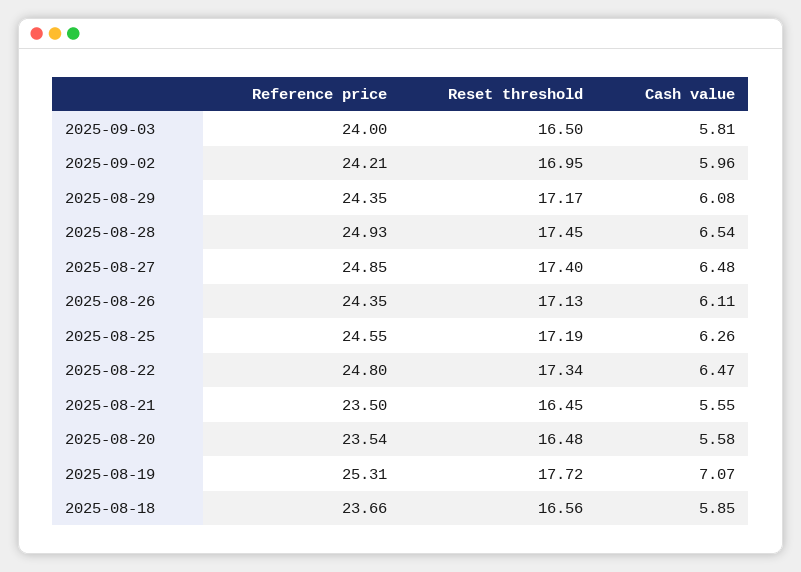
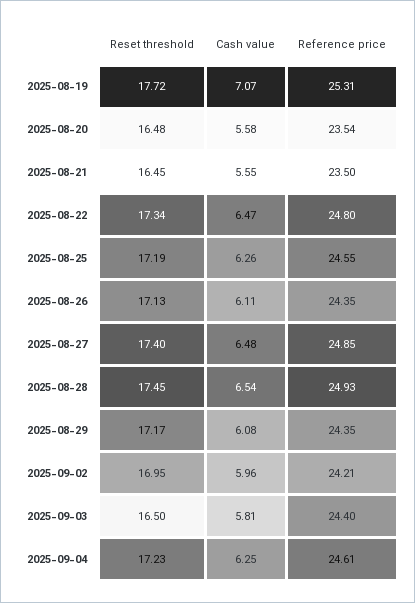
Reference price, 2025-09-03: 24 -> 24.4
Reference price, 2025-08-18: 23.66 -> none
Reset threshold, 2025-08-18: 16.56 -> none
Cash value, 2025-08-18: 5.85 -> none
Reset threshold, 2025-09-04: none -> 17.23
Cash value, 2025-09-04: none -> 6.25
Reference price, 2025-09-04: none -> 24.61

